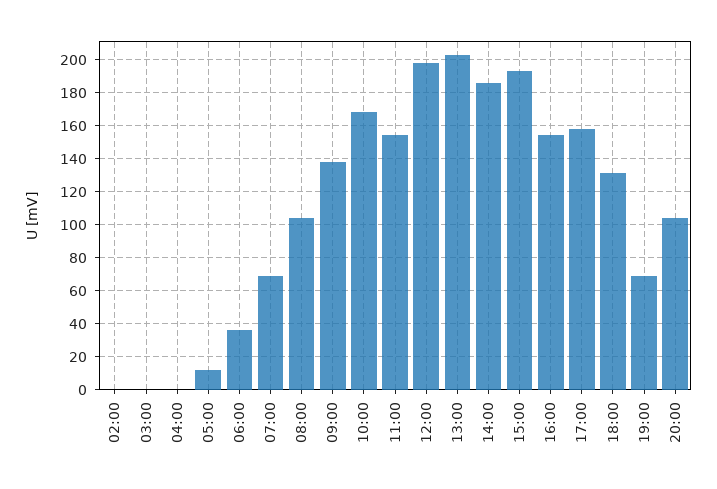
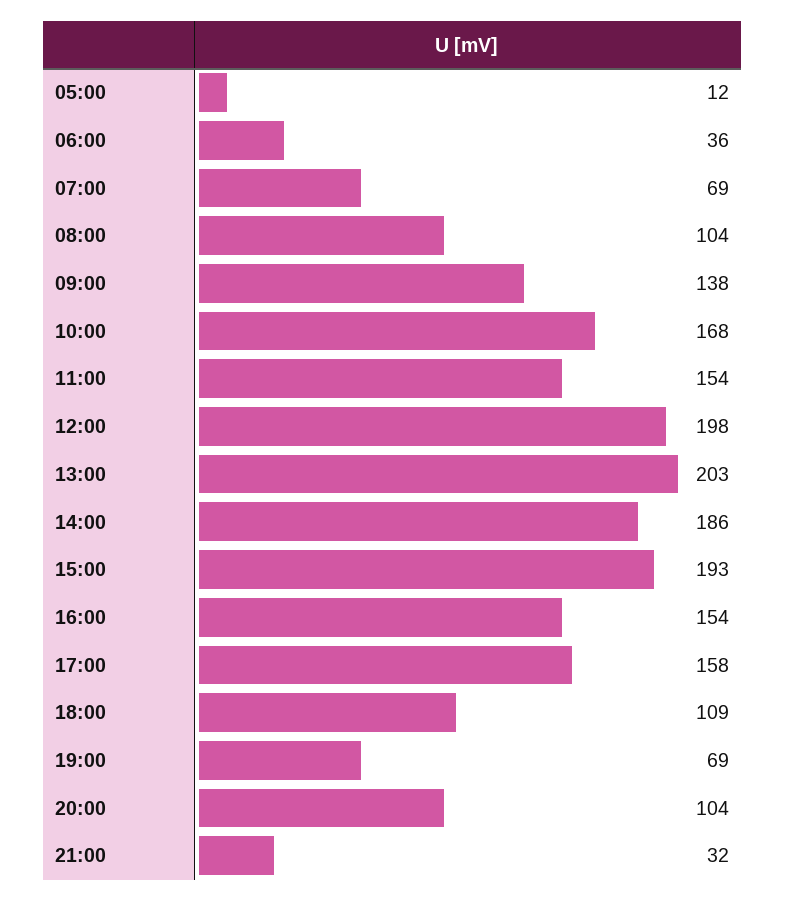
02:00: 0 -> none
03:00: 0 -> none
04:00: 0 -> none
18:00: 130 -> 109
21:00: none -> 32

